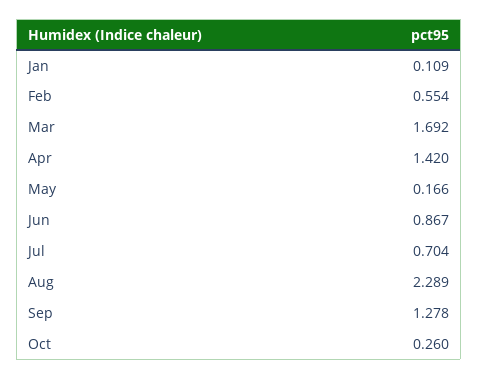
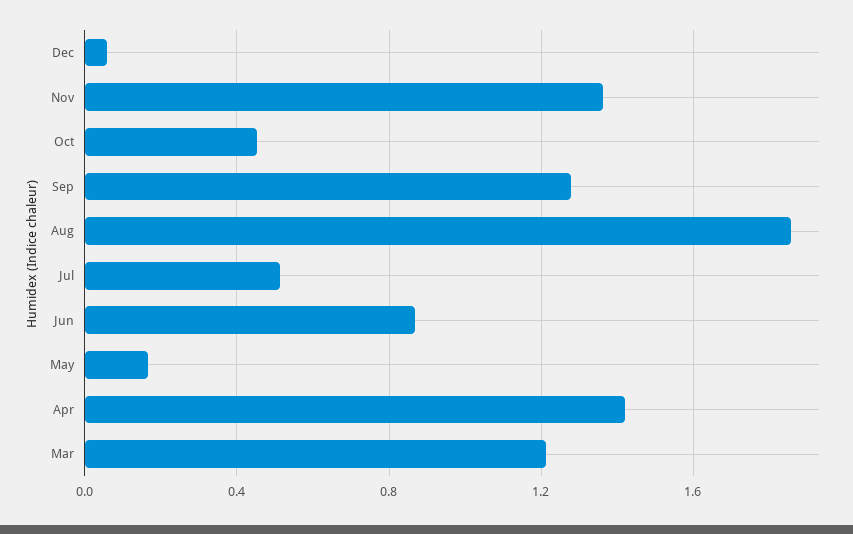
Jan: 0.109 -> none
Feb: 0.554 -> none
Mar: 1.692 -> 1.2
Jul: 0.704 -> 0.5
Aug: 2.289 -> 1.85
Oct: 0.26 -> 0.45
Dec: none -> 0.05
Nov: none -> 1.35

